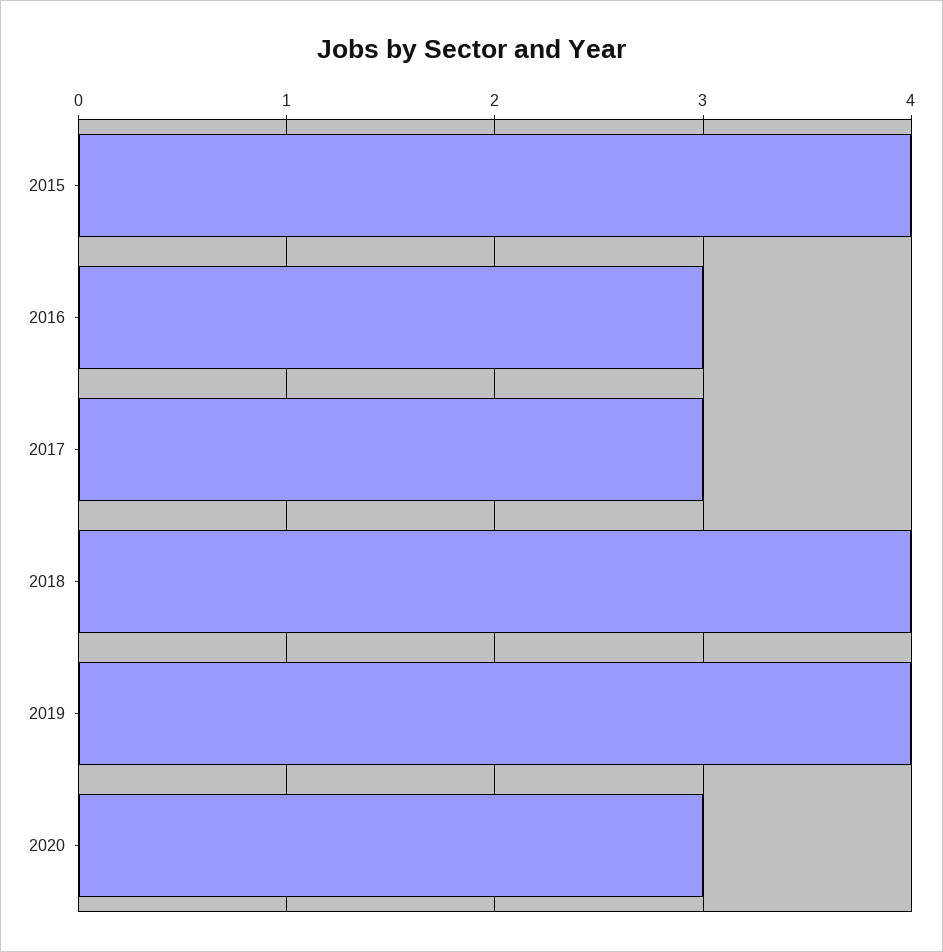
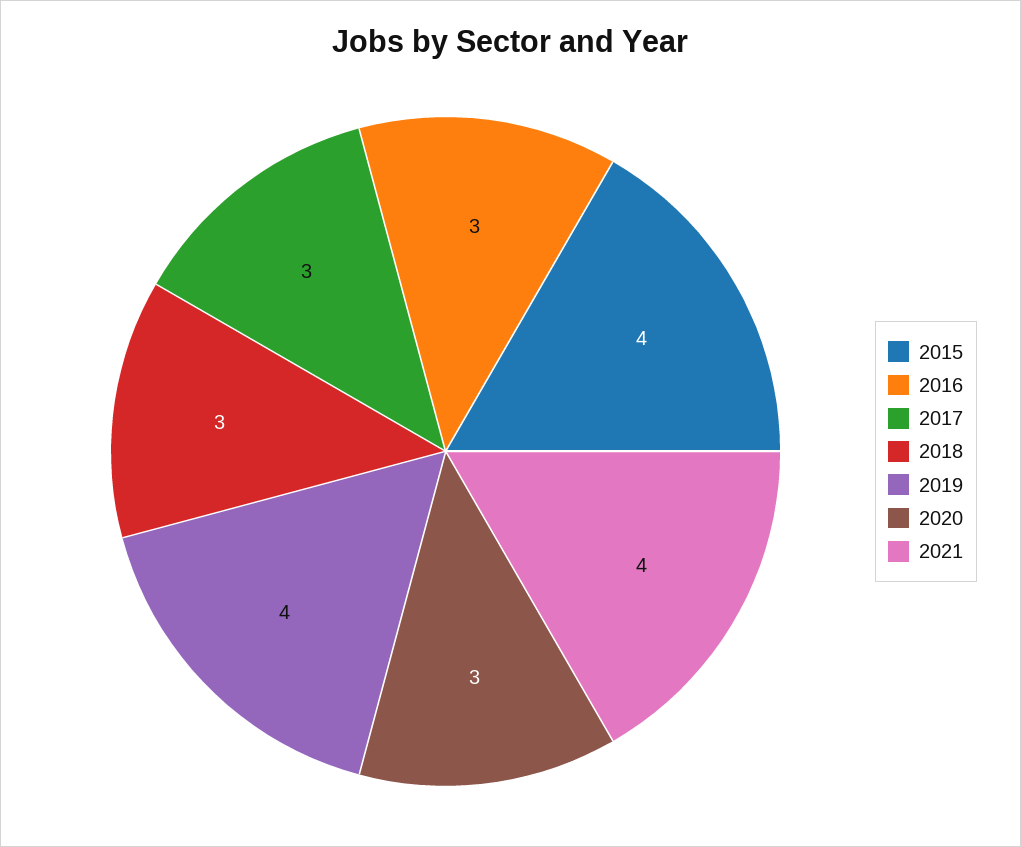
2018: 4 -> 3
2021: none -> 4

